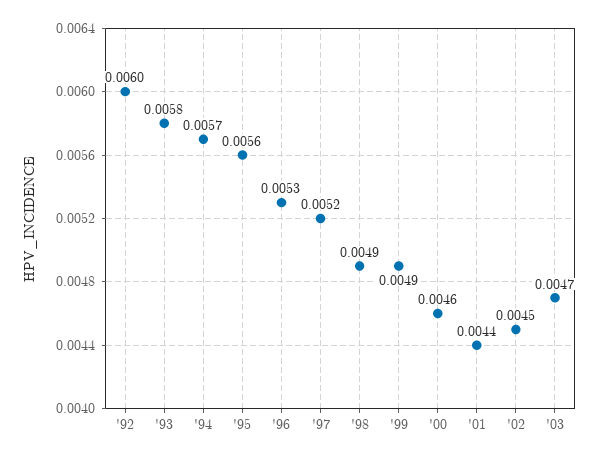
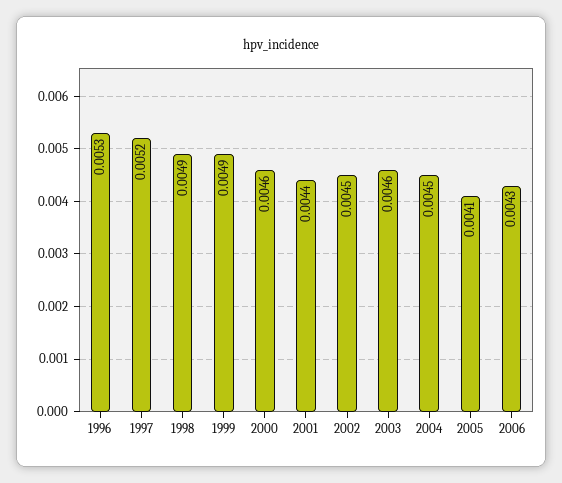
'92: 0.006 -> none
'93: 0.0058 -> none
'94: 0.0057 -> none
'95: 0.0056 -> none
'03: 0.0047 -> 0.0046
2004: none -> 0.0045
2005: none -> 0.0041
2006: none -> 0.0043

